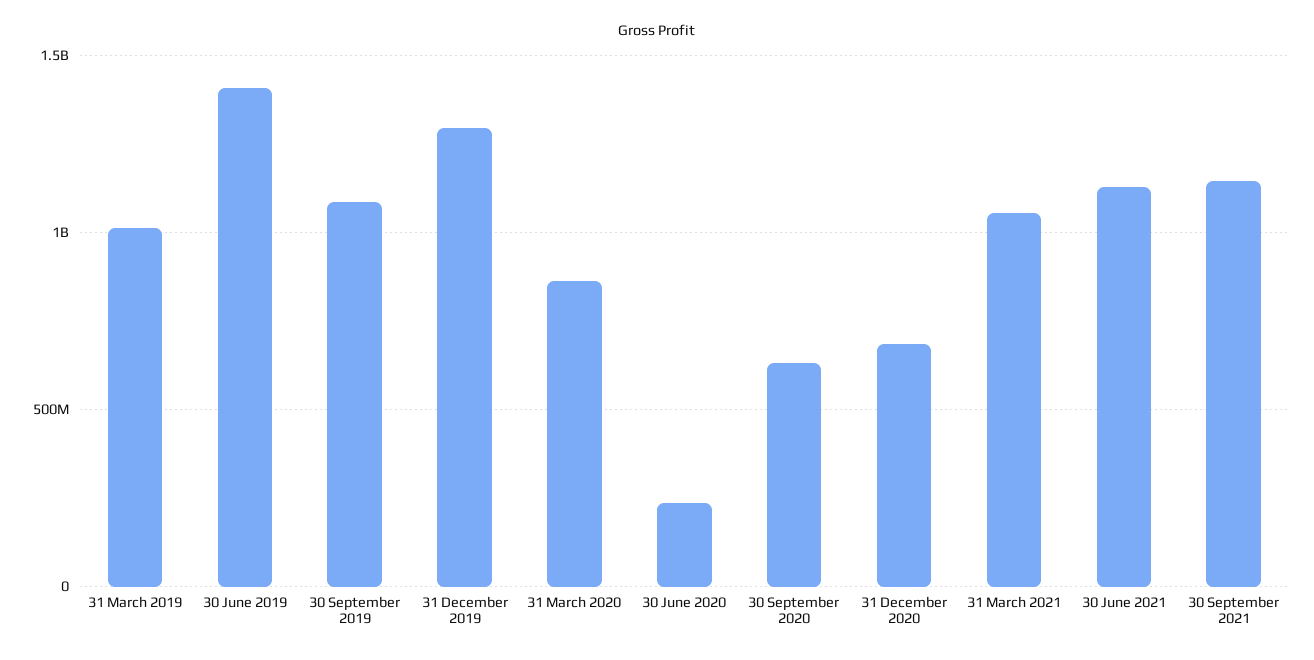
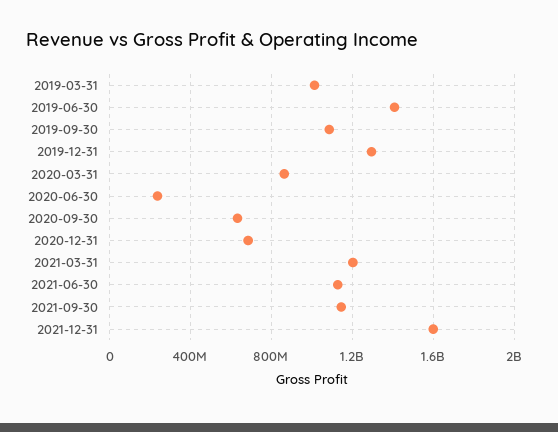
31 March 2021: 1050000000 -> 1200000000
2021-12-31: none -> 1600000000

